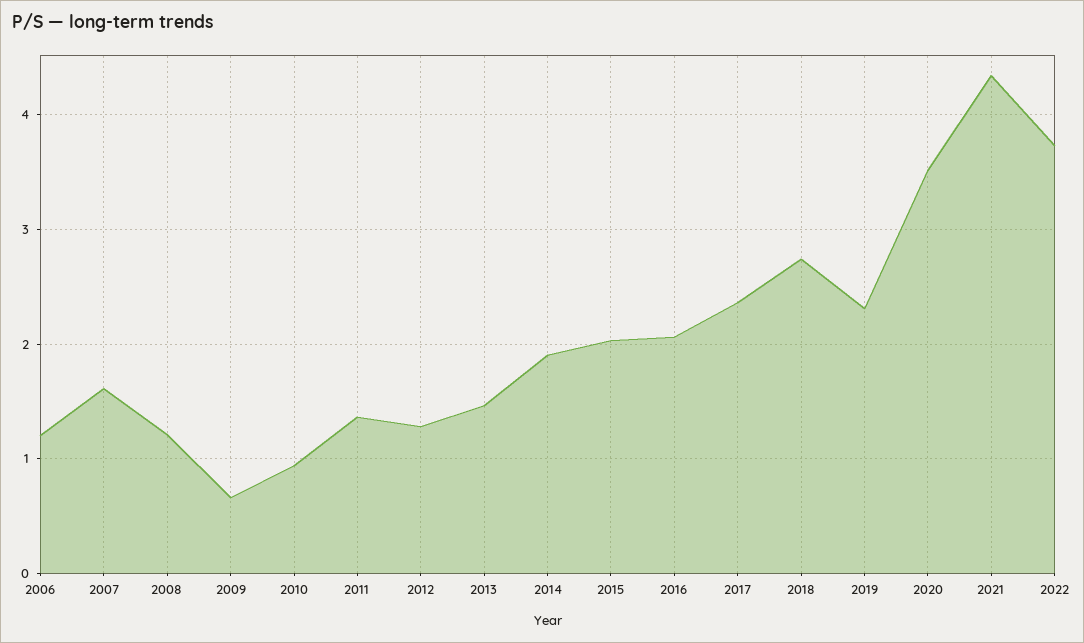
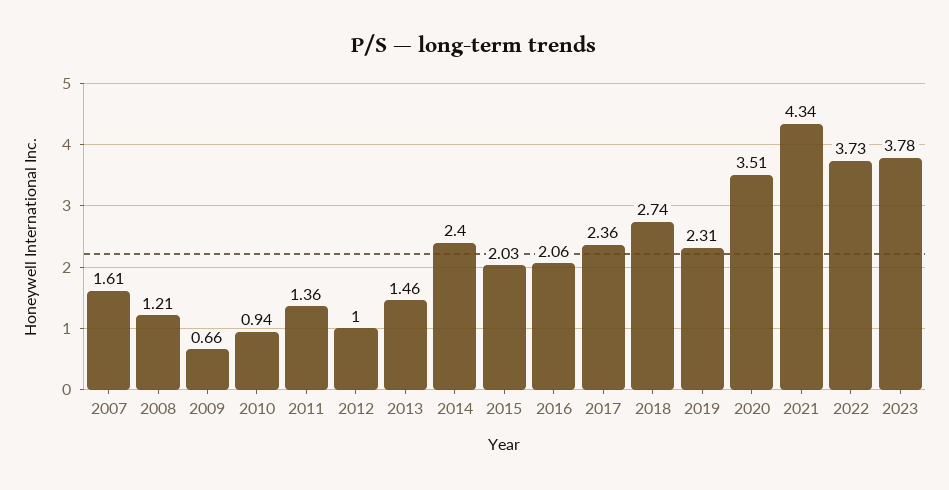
2006: 1.2 -> none
2012: 1.3 -> 1
2014: 1.9 -> 2.4
2023: none -> 3.78

